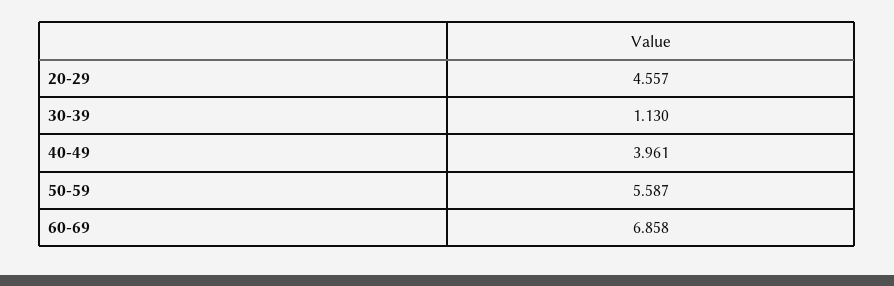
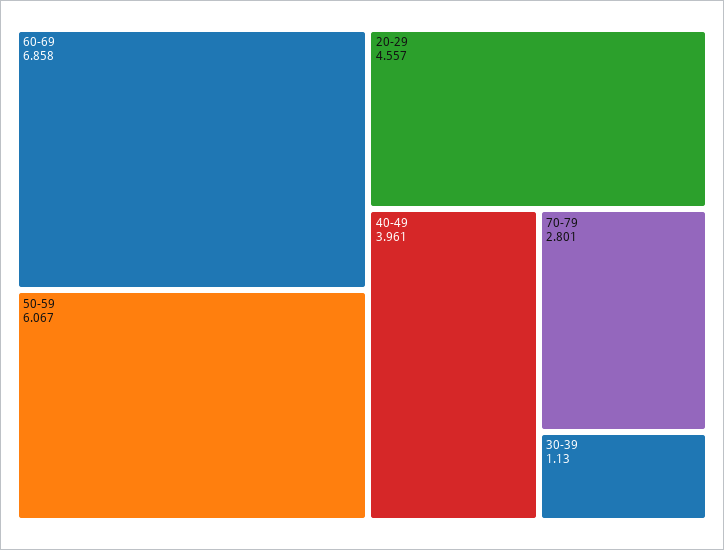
50-59: 5.587 -> 6.067
70-79: none -> 2.801

